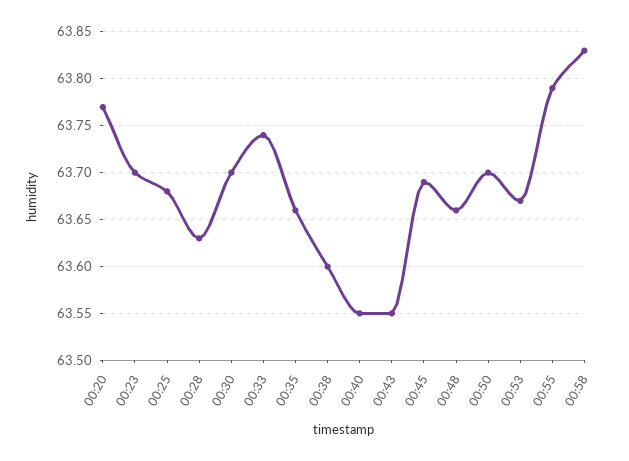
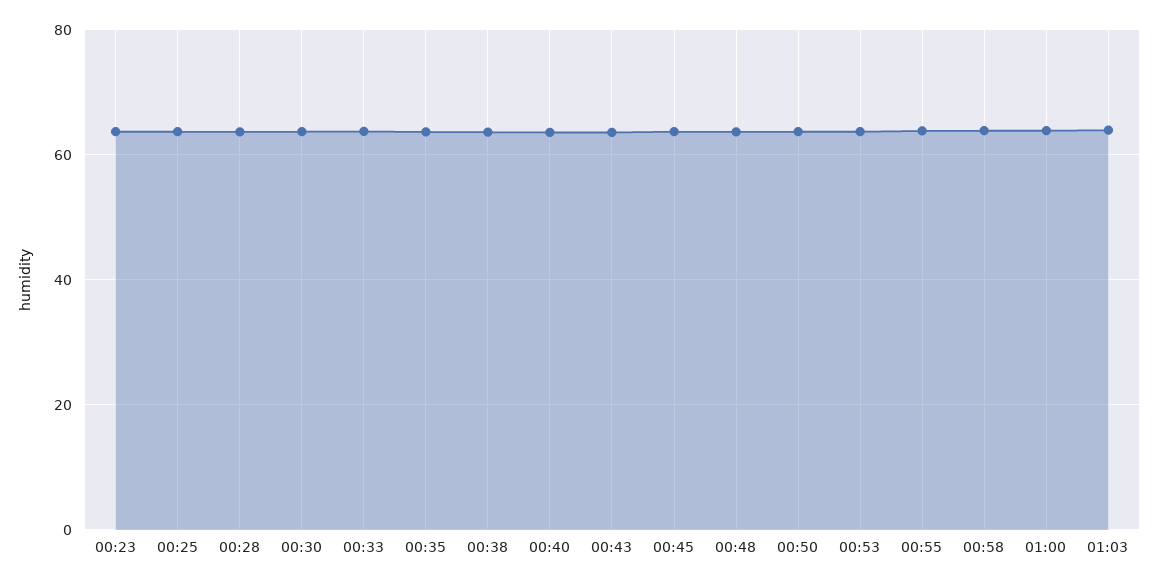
00:20: 63.77 -> none
01:00: none -> 64
01:03: none -> 64

